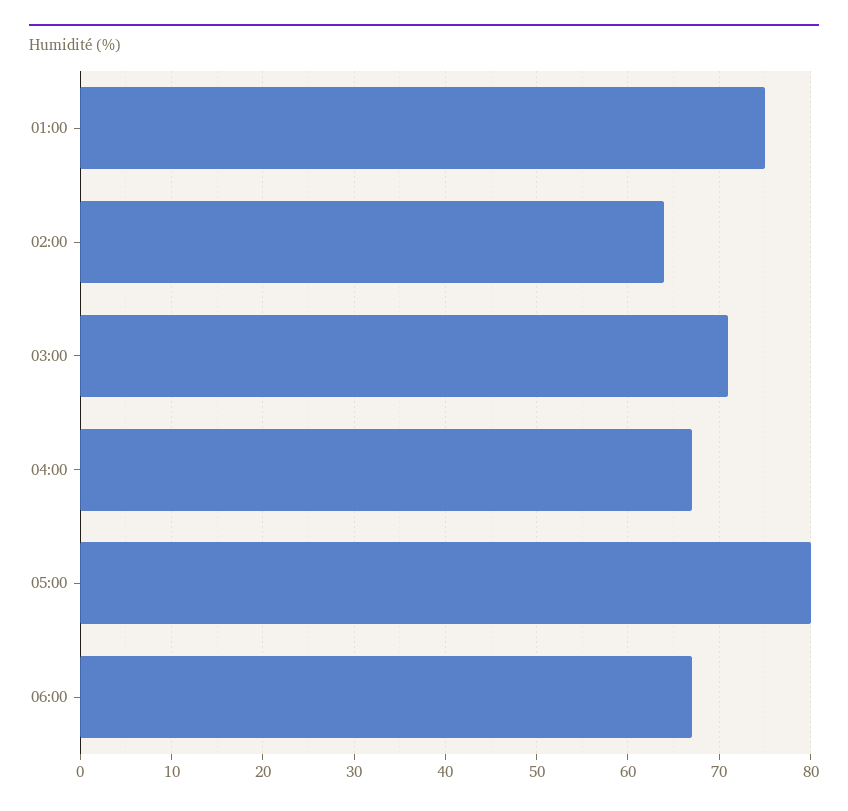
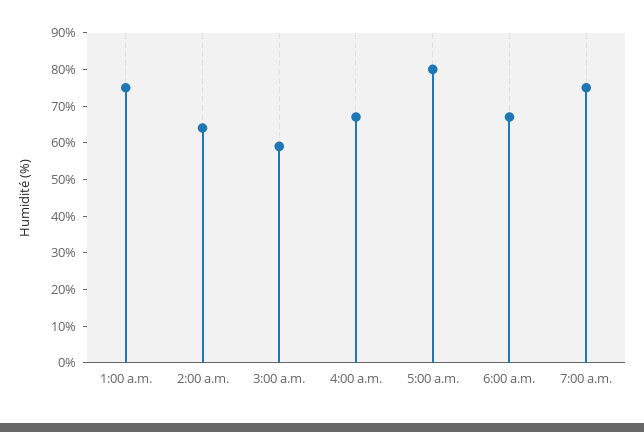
03:00: 71 -> 60
7:00 a.m.: none -> 75

